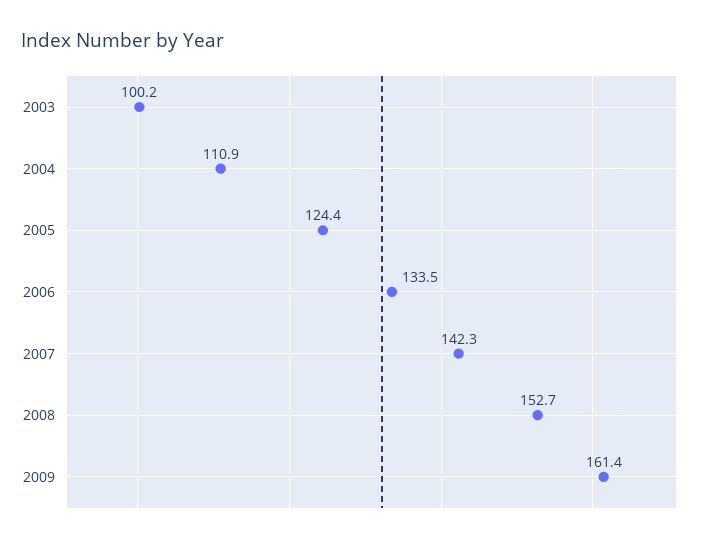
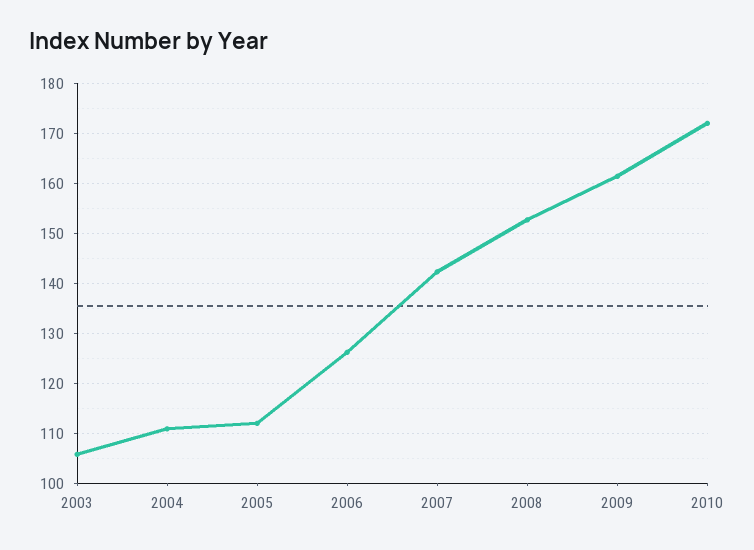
2003: 100.2 -> 106
2005: 124.4 -> 112
2006: 133.5 -> 126
2010: none -> 172

